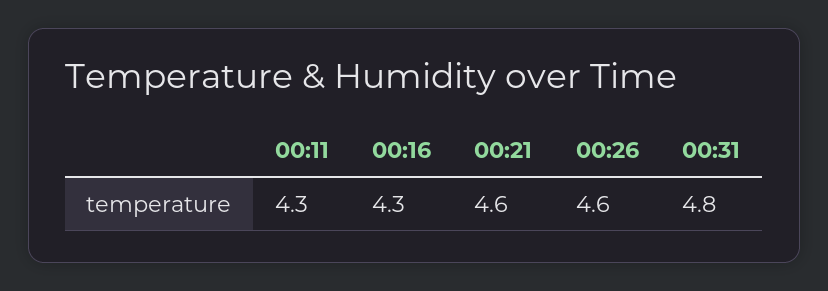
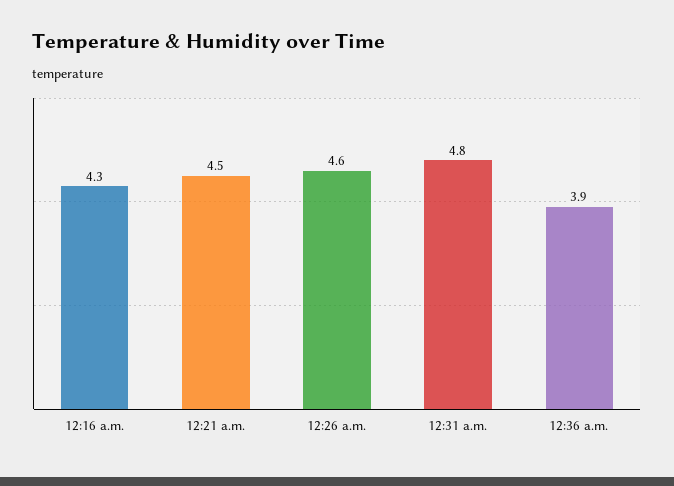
00:11: 4.3 -> none
00:21: 4.6 -> 4.5
12:36 a.m.: none -> 3.9

